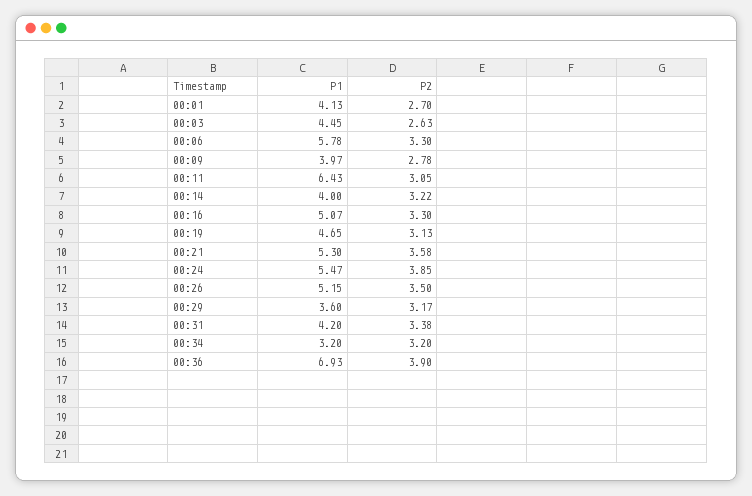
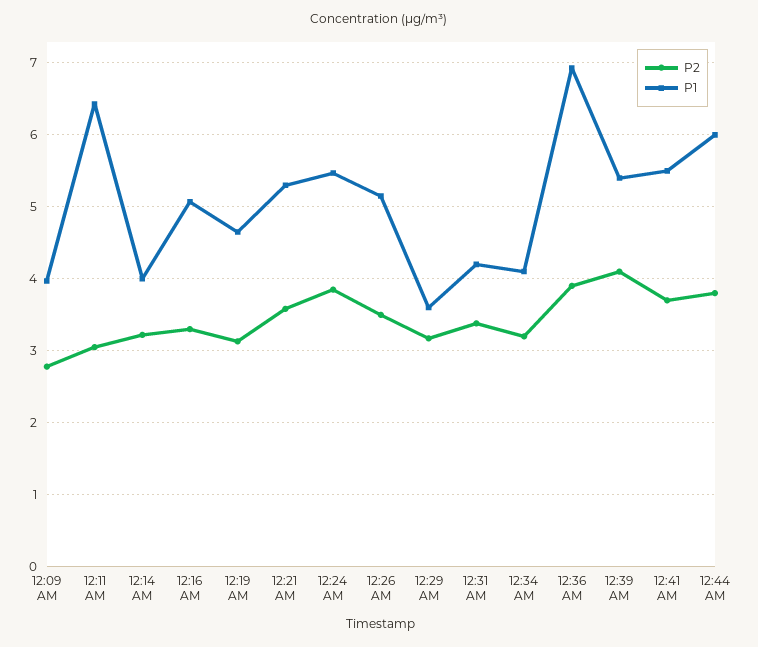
P1, 00:01: 4.13 -> none
P2, 00:01: 2.7 -> none
P1, 00:03: 4.45 -> none
P2, 00:03: 2.63 -> none
P1, 00:06: 5.78 -> none
P2, 00:06: 3.3 -> none
P1, 00:34: 3.2 -> 4.1
P2, 12:39 AM: none -> 4.1
P1, 12:39 AM: none -> 5.4
P2, 12:41 AM: none -> 3.7
P1, 12:41 AM: none -> 5.5
P2, 12:44 AM: none -> 3.8
P1, 12:44 AM: none -> 6

